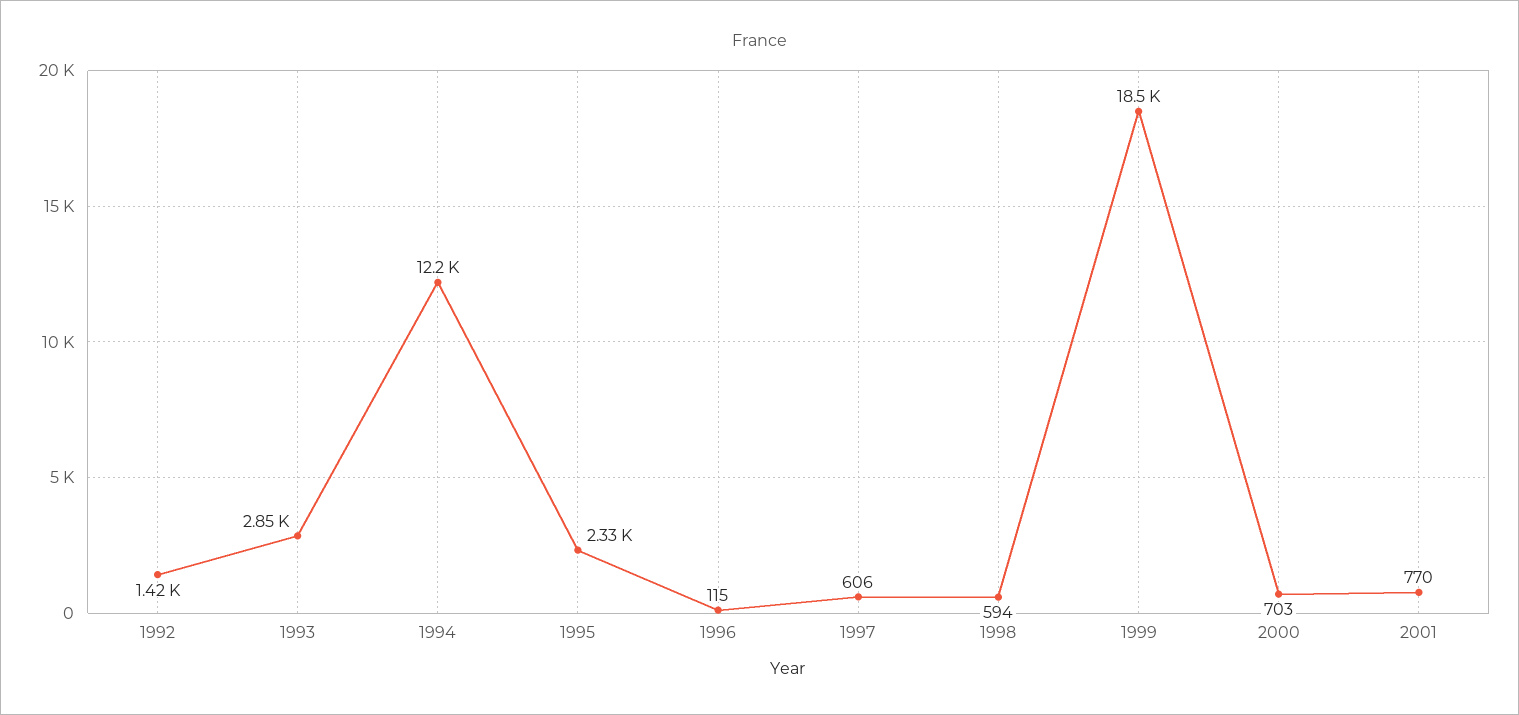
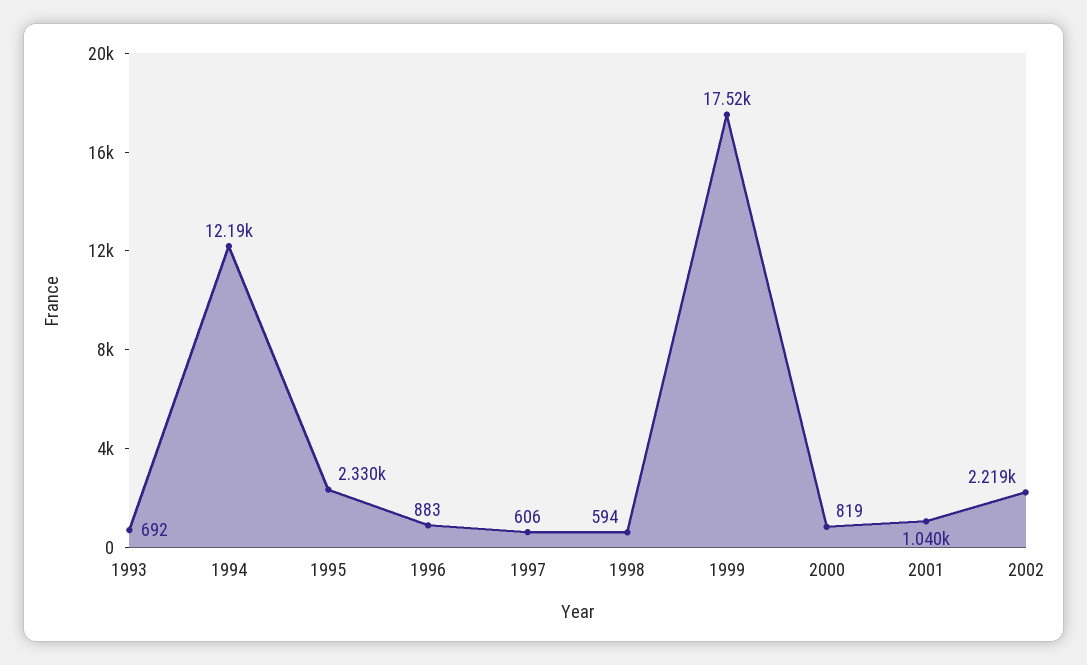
1992: 1420 -> none
1993: 2850 -> 692
1996: 115 -> 883
1999: 18500 -> 17520
2000: 703 -> 819
2001: 770 -> 1040
2002: none -> 2219

